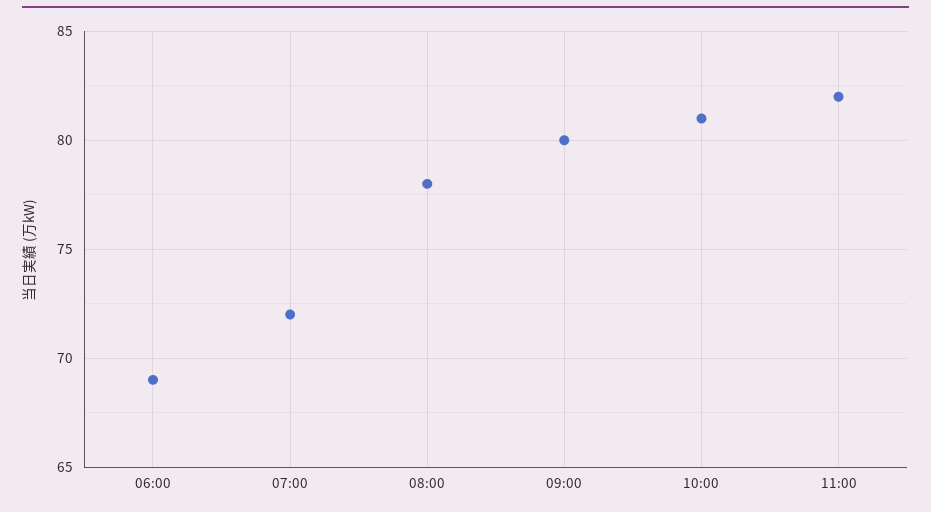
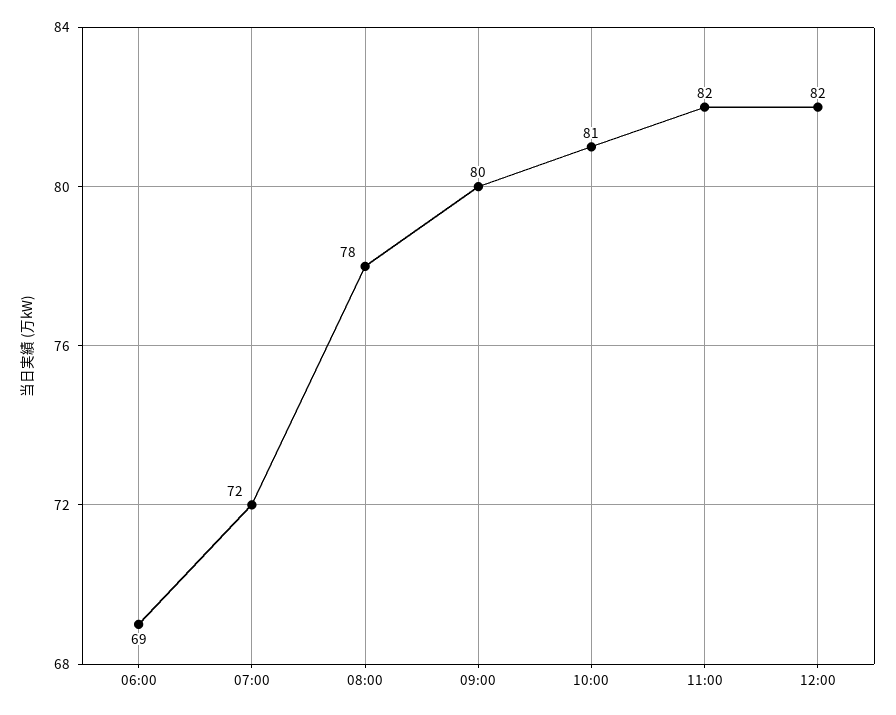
12:00: none -> 82

